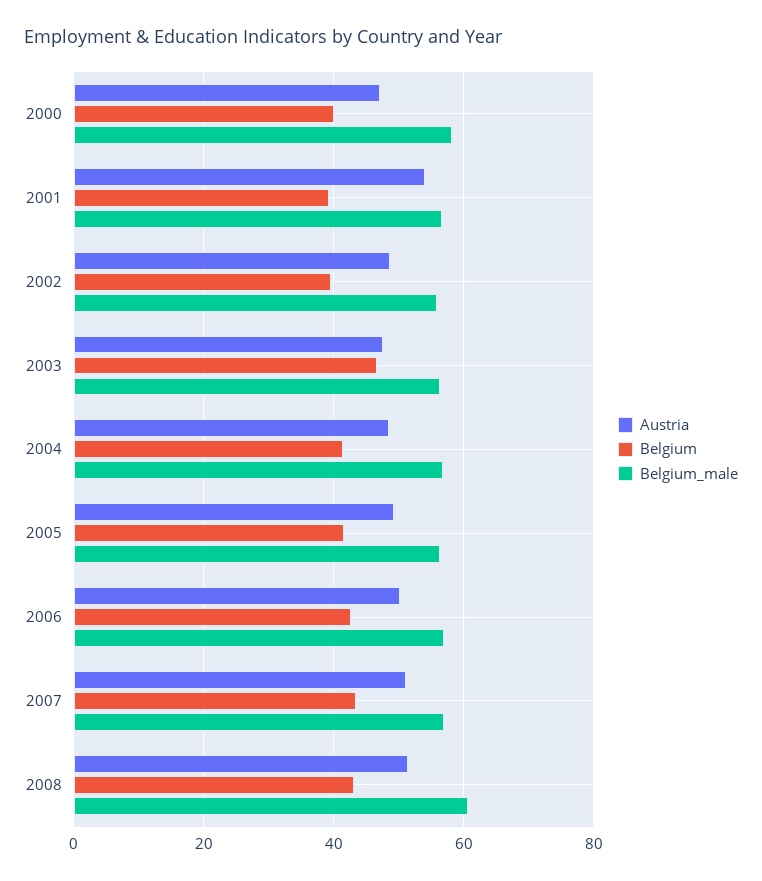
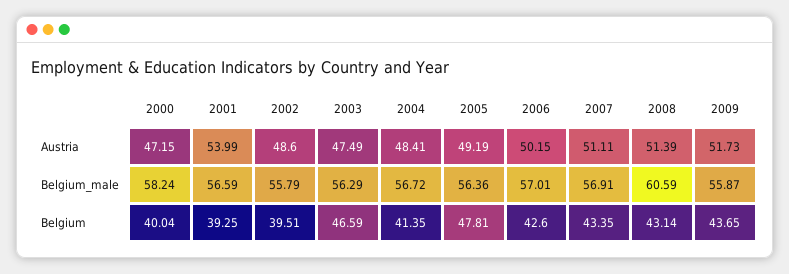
Belgium, 2005: 42 -> 47.81
Austria, 2009: none -> 51.73
Belgium_male, 2009: none -> 55.87
Belgium, 2009: none -> 43.65

